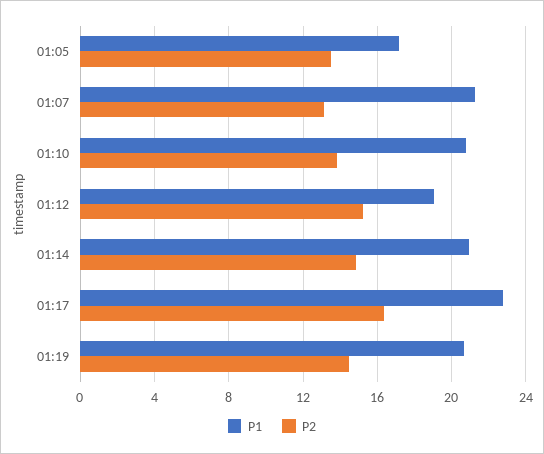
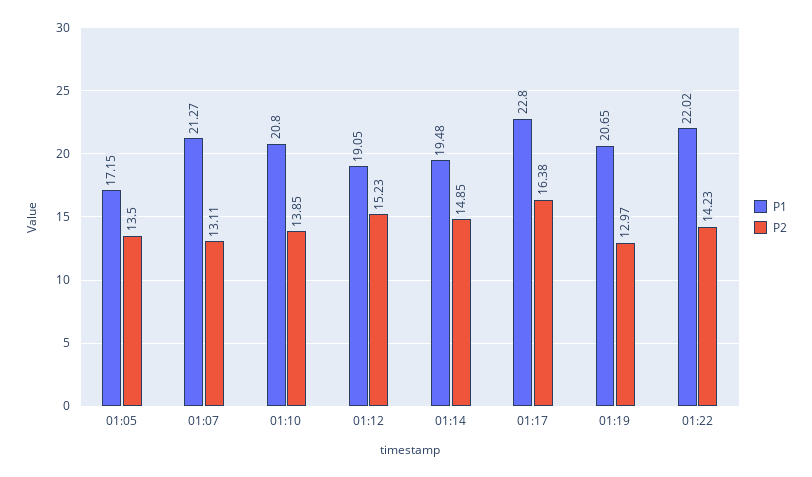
P1, 01:14: 21 -> 19.48
P2, 01:19: 14.5 -> 12.97
P1, 01:22: none -> 22.02
P2, 01:22: none -> 14.23

